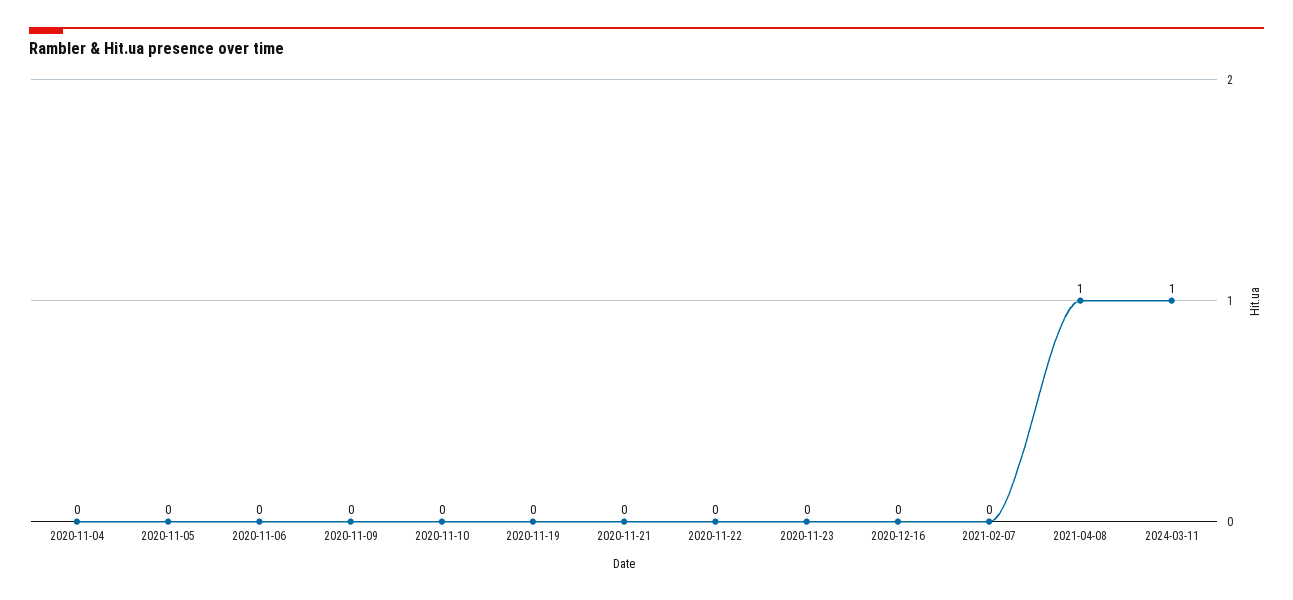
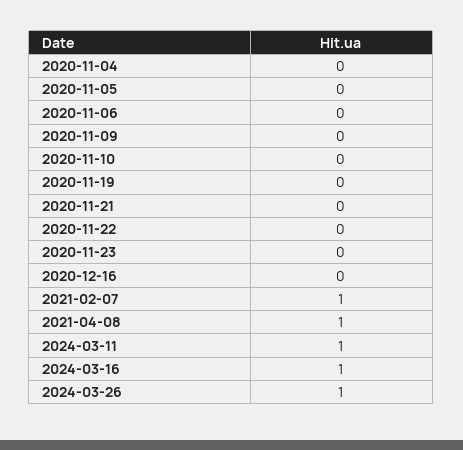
2021-02-07: 0 -> 1
2024-03-16: none -> 1
2024-03-26: none -> 1

